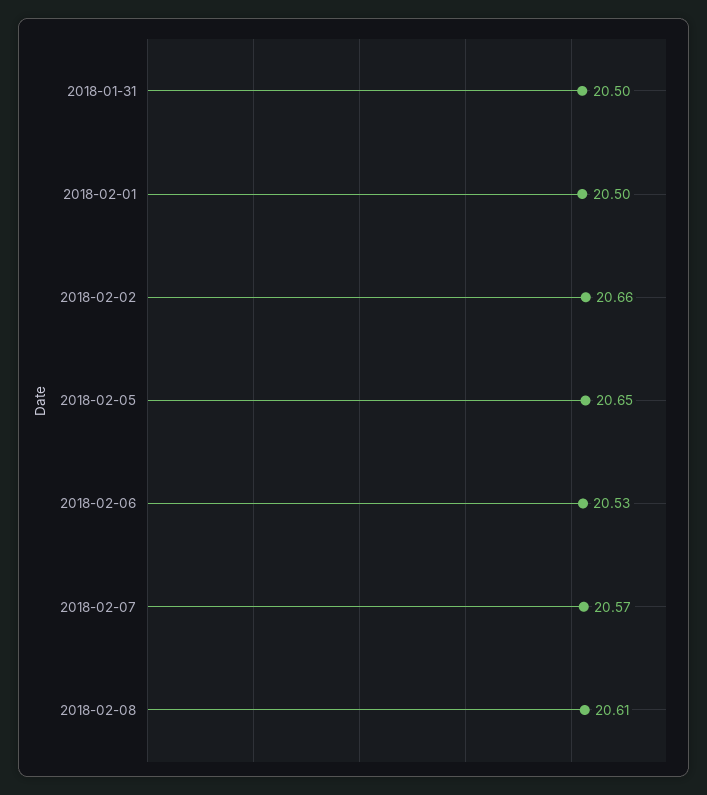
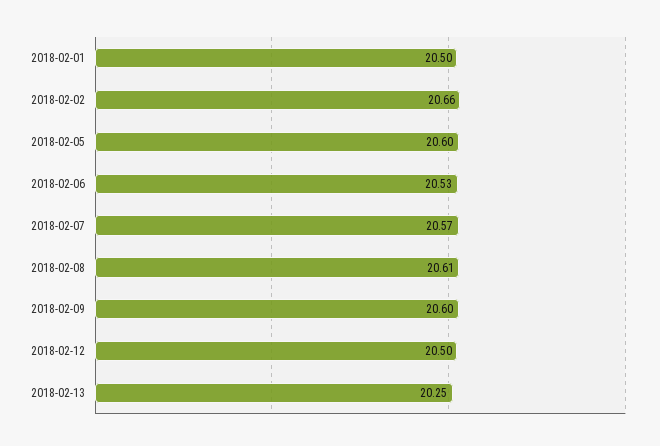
2018-01-31: 20.5 -> none
2018-02-05: 20.65 -> 20.6
2018-02-09: none -> 20.6
2018-02-12: none -> 20.5
2018-02-13: none -> 20.25

